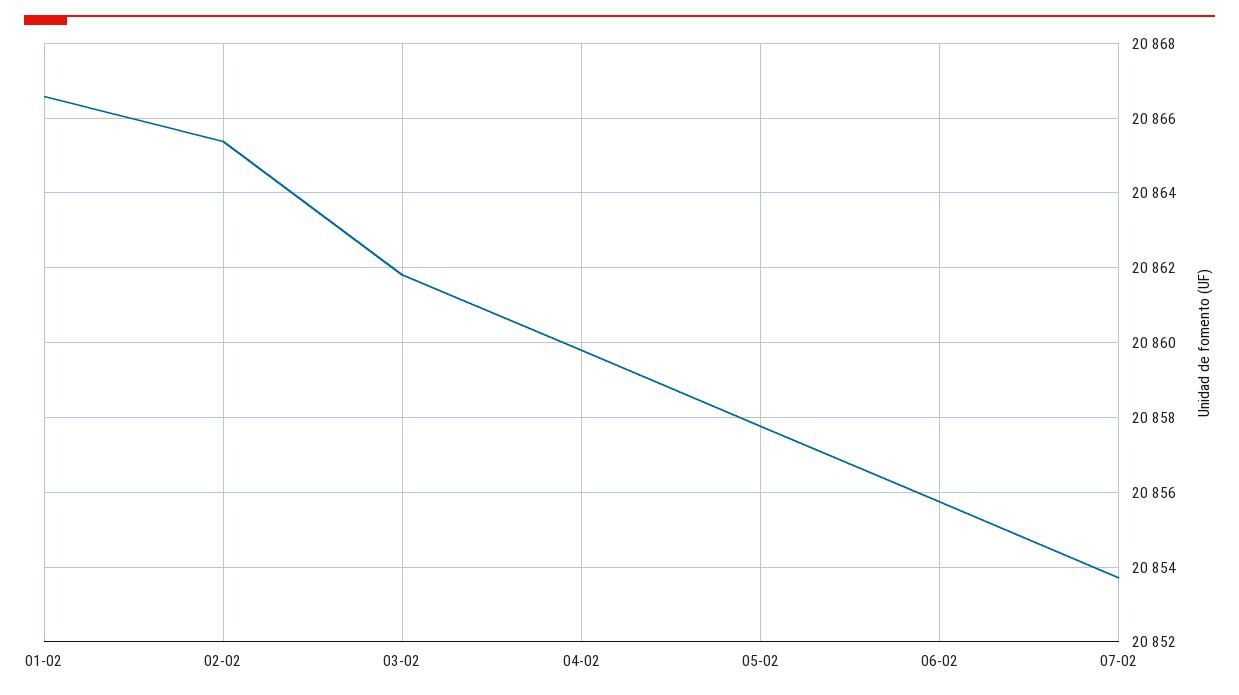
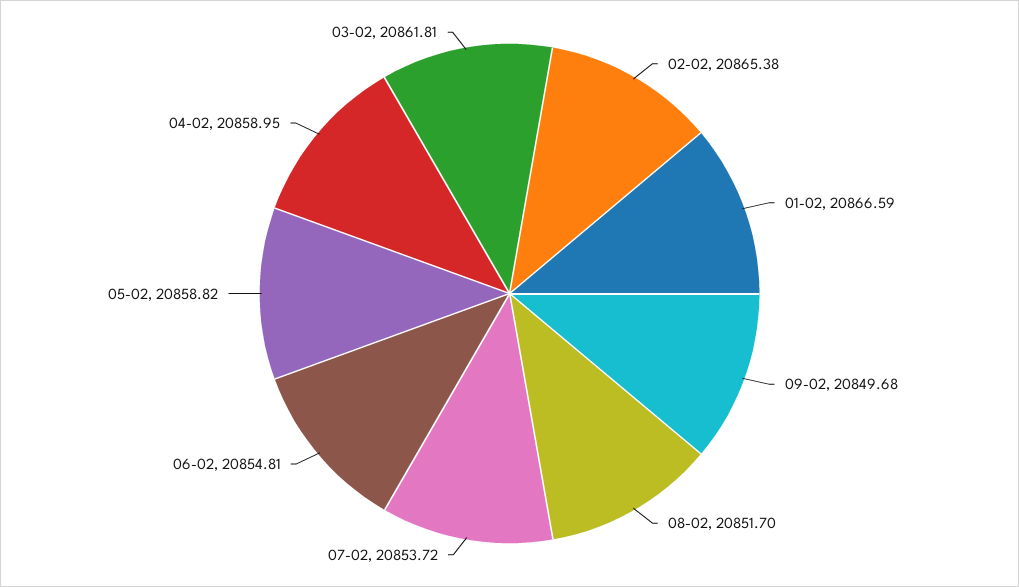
04-02: 20859.8 -> 20858.95
05-02: 20857.8 -> 20858.82
06-02: 20855.8 -> 20854.81
09-02: none -> 20849.68
08-02: none -> 20851.7

